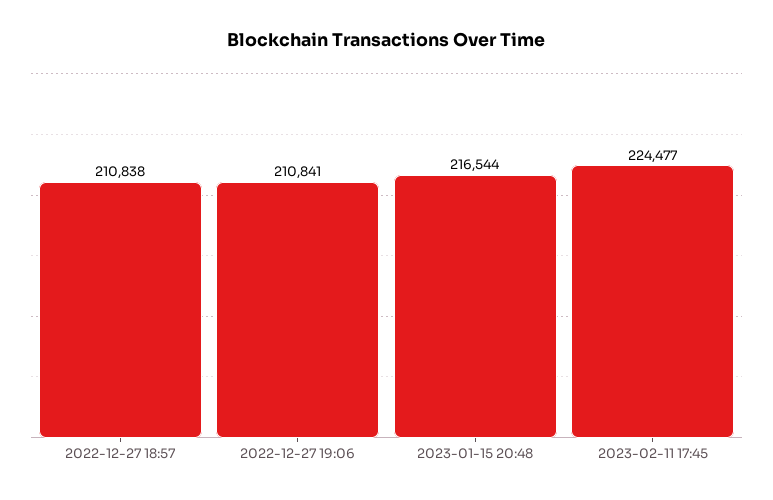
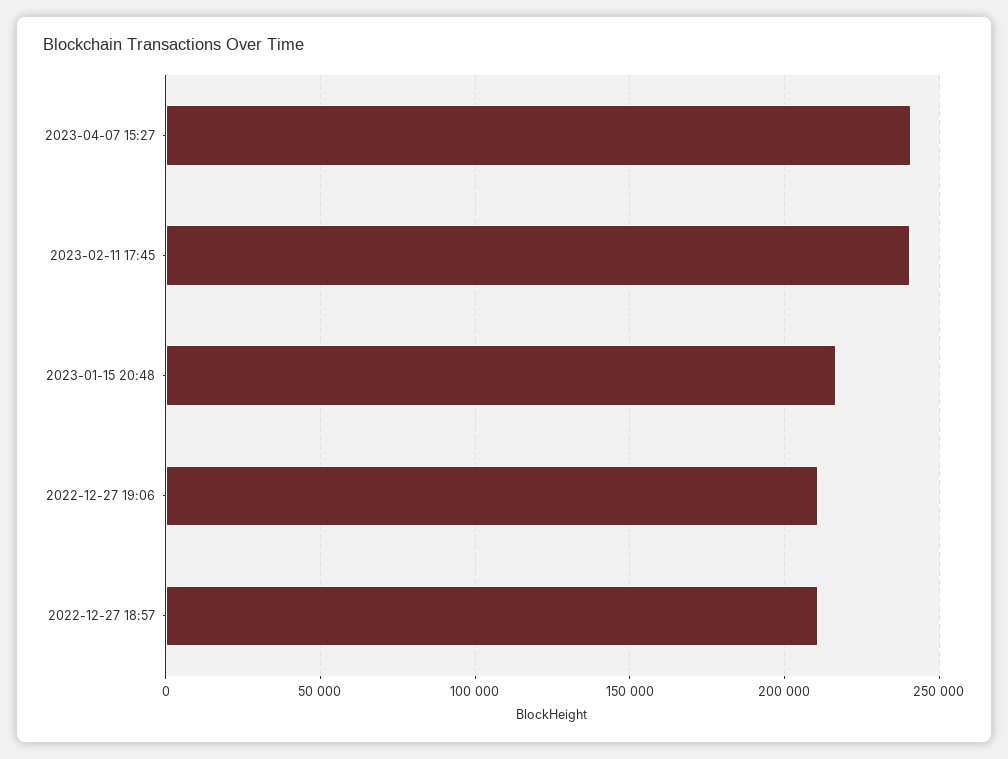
2023-02-11 17:45: 224477 -> 240000
2023-04-07 15:27: none -> 240000

